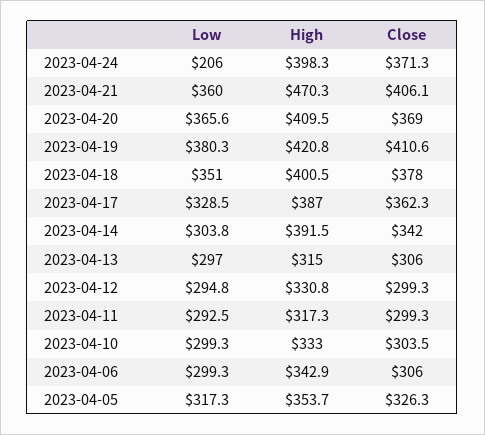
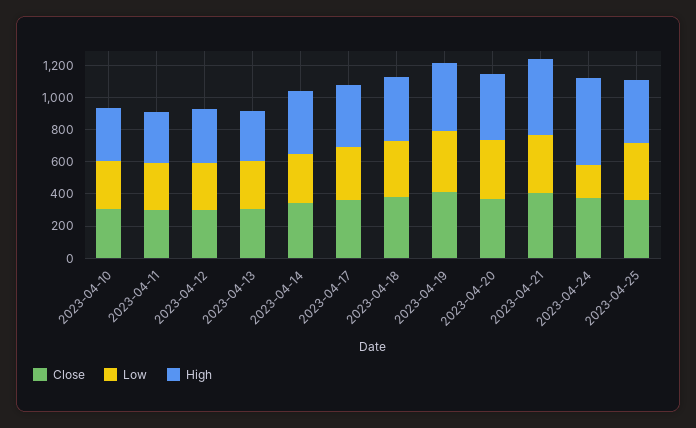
High, 2023-04-24: 398.3 -> 550
Low, 2023-04-06: 299.3 -> none
High, 2023-04-06: 342.9 -> none
Close, 2023-04-06: 306 -> none
Low, 2023-04-05: 317.3 -> none
High, 2023-04-05: 353.7 -> none
Close, 2023-04-05: 326.3 -> none
Close, 2023-04-25: none -> 350
Low, 2023-04-25: none -> 350
High, 2023-04-25: none -> 400

